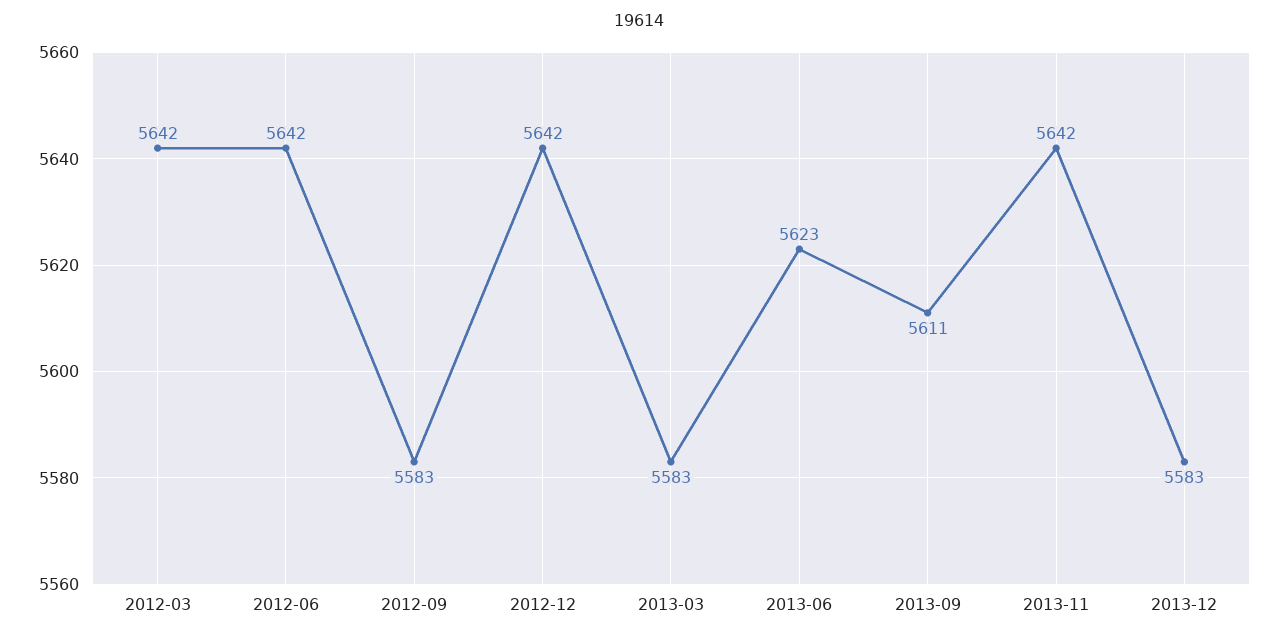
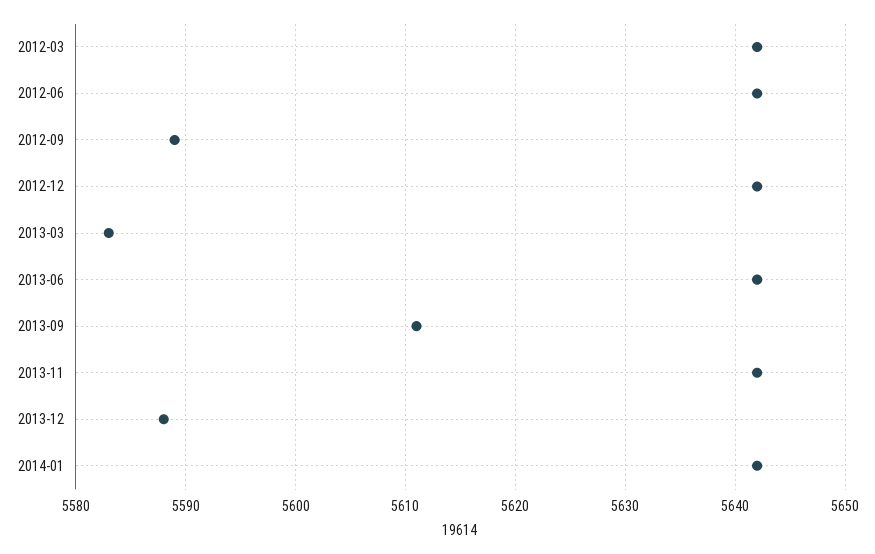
2012-09: 5583 -> 5589
2013-06: 5623 -> 5642
2013-12: 5583 -> 5588
2014-01: none -> 5642

